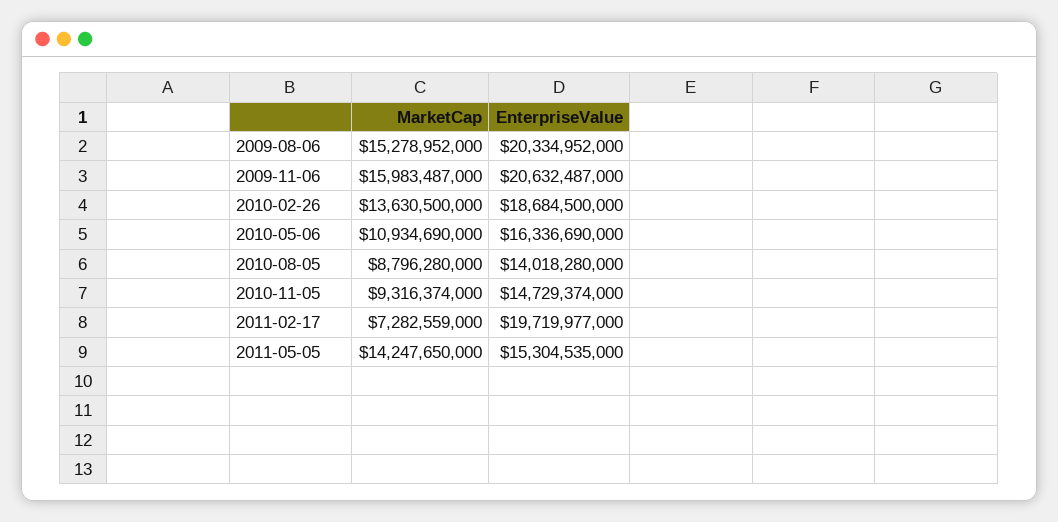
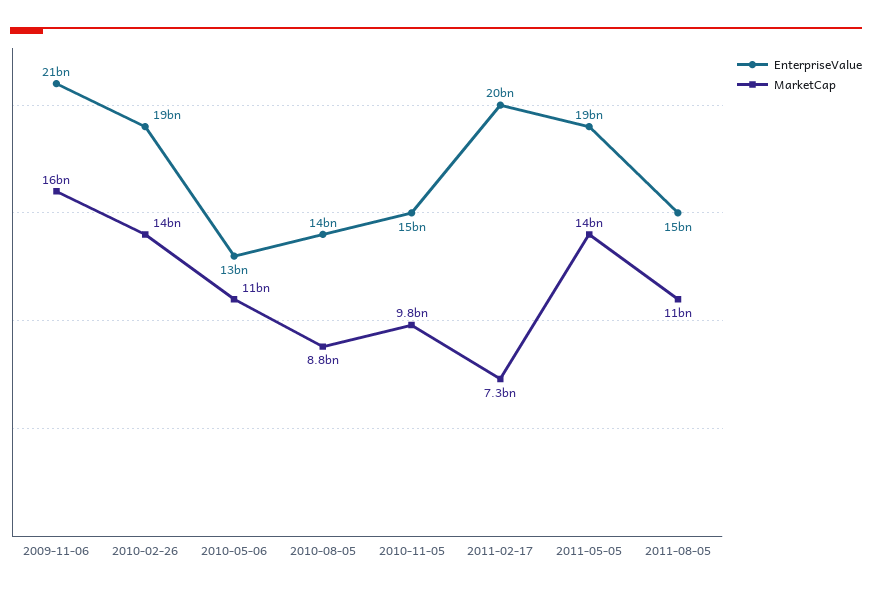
MarketCap, 2009-08-06: 15278952000 -> none
EnterpriseValue, 2009-08-06: 20334952000 -> none
EnterpriseValue, 2010-05-06: 16336690000 -> 13000000000
MarketCap, 2010-11-05: 9316374000 -> 9800000000
EnterpriseValue, 2011-05-05: 15304535000 -> 19000000000
EnterpriseValue, 2011-08-05: none -> 15000000000
MarketCap, 2011-08-05: none -> 11000000000

